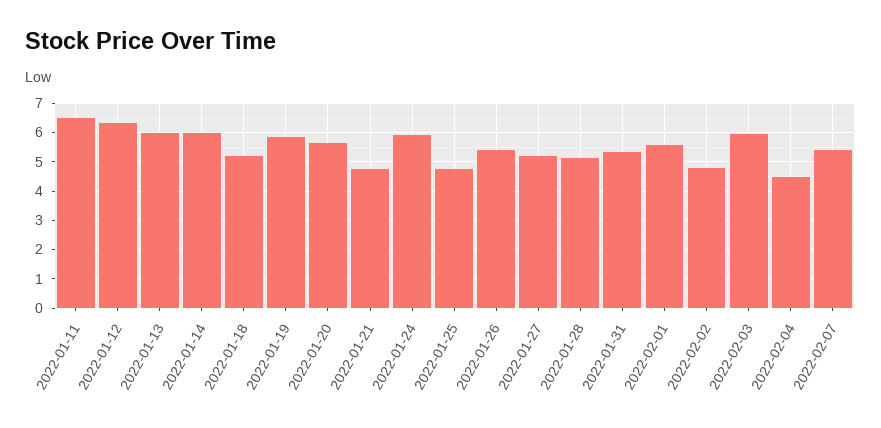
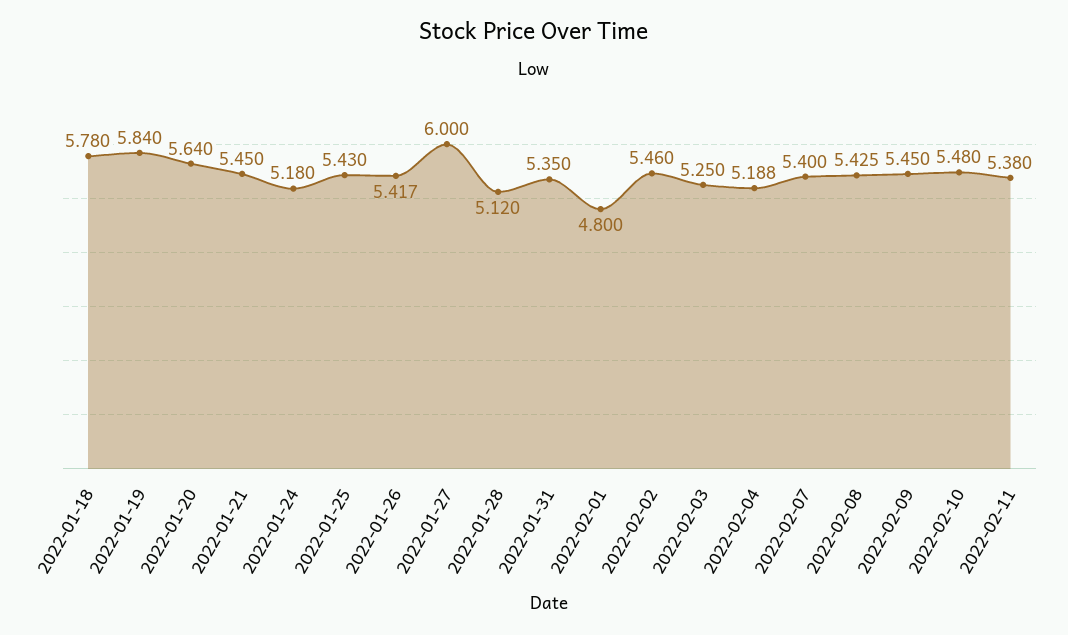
2022-01-11: 6.5 -> none
2022-01-12: 6.25 -> none
2022-01-13: 6 -> none
2022-01-14: 6 -> none
2022-01-18: 5.25 -> 5.78
2022-01-21: 4.75 -> 5.45
2022-01-24: 6 -> 5.18
2022-01-25: 4.75 -> 5.43
2022-01-27: 5.25 -> 6
2022-02-01: 5.5 -> 4.8
2022-02-02: 4.75 -> 5.46
2022-02-03: 6 -> 5.25
2022-02-04: 4.5 -> 5.188
2022-02-08: none -> 5.425
2022-02-09: none -> 5.45
2022-02-10: none -> 5.48
2022-02-11: none -> 5.38

